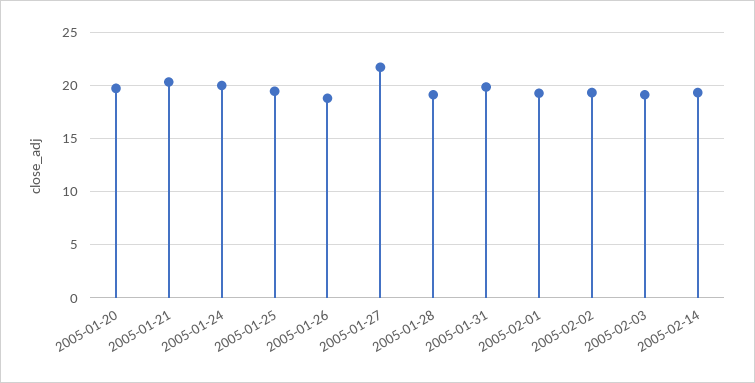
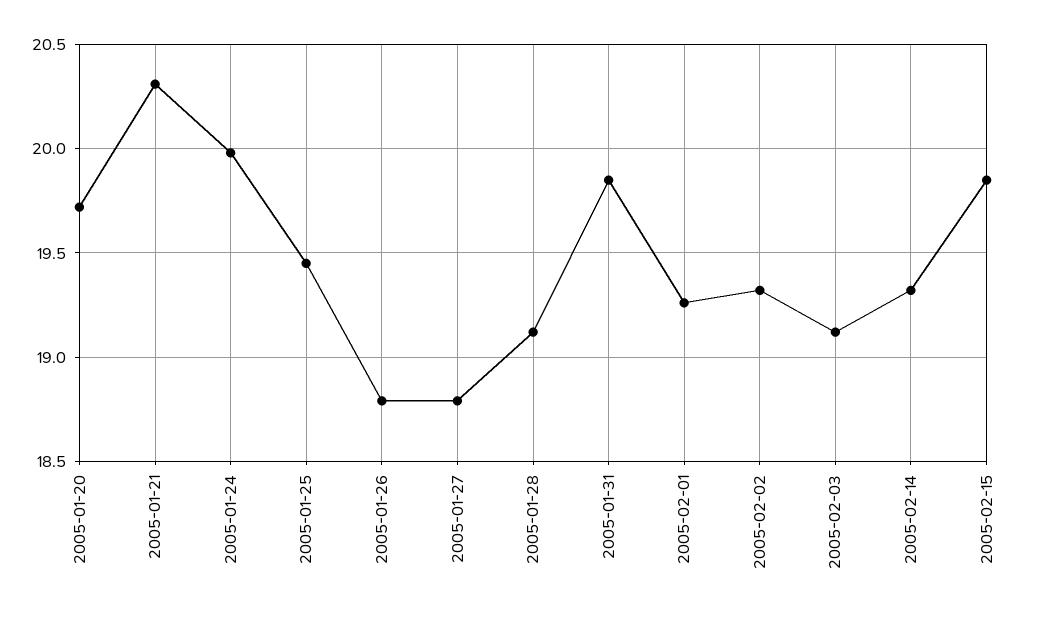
2005-01-27: 22 -> 18.8
2005-02-15: none -> 19.85

